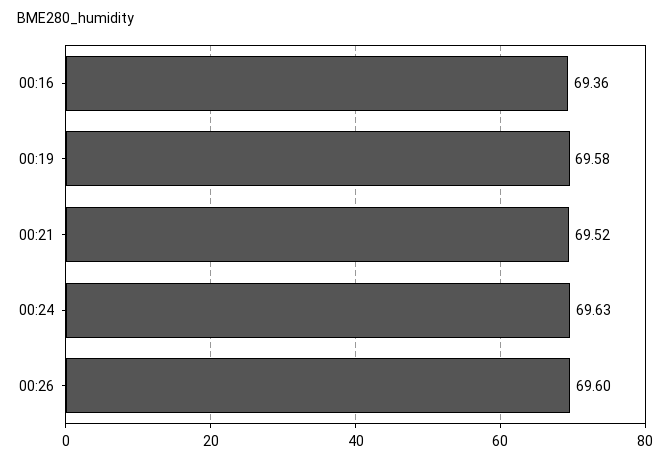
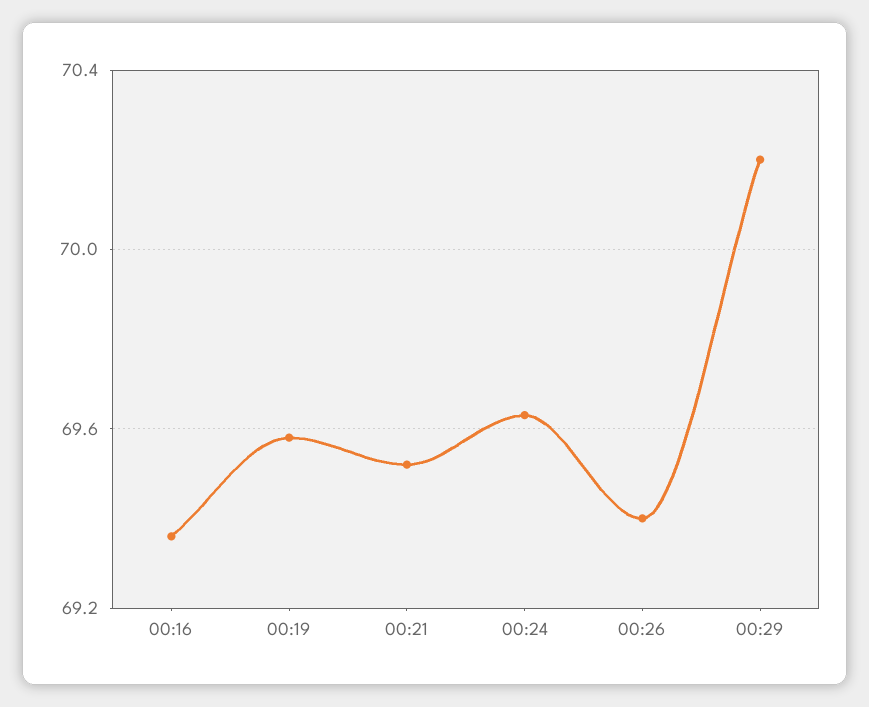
00:26: 69.6 -> 69.4
00:29: none -> 70.2

